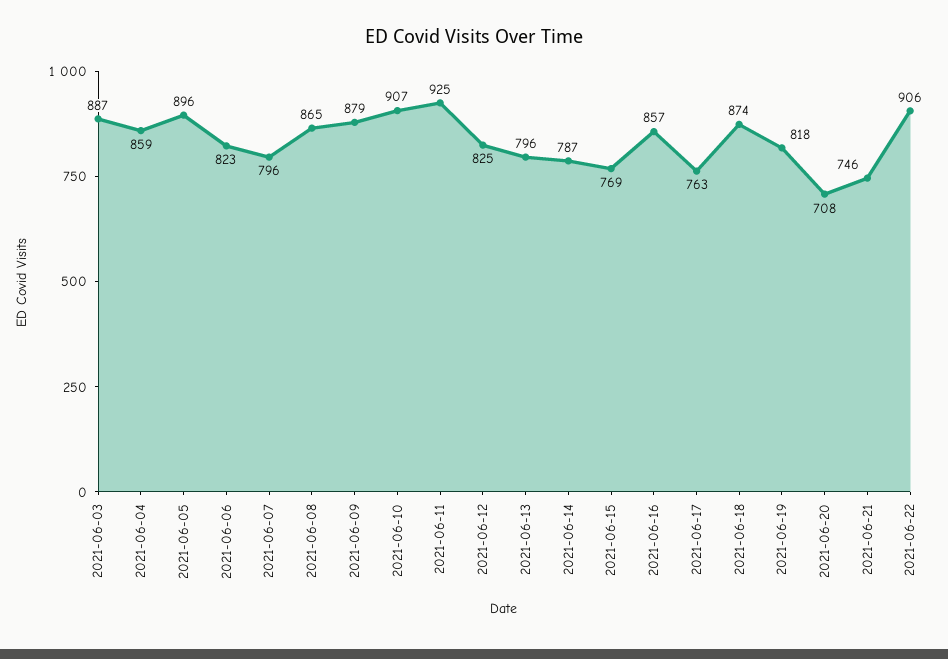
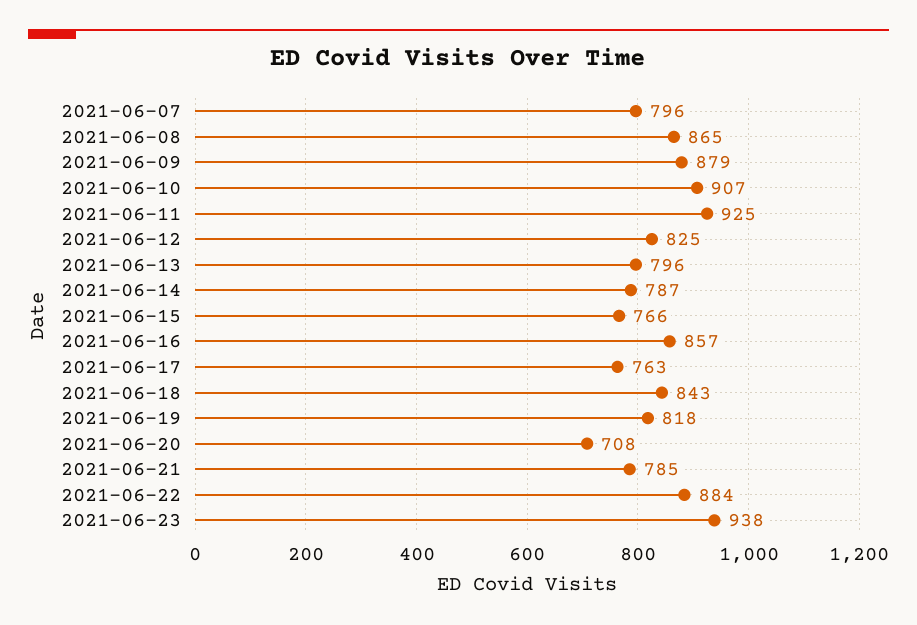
2021-06-03: 887 -> none
2021-06-04: 859 -> none
2021-06-05: 896 -> none
2021-06-06: 823 -> none
2021-06-15: 769 -> 766
2021-06-18: 874 -> 843
2021-06-21: 746 -> 785
2021-06-22: 906 -> 884
2021-06-23: none -> 938

